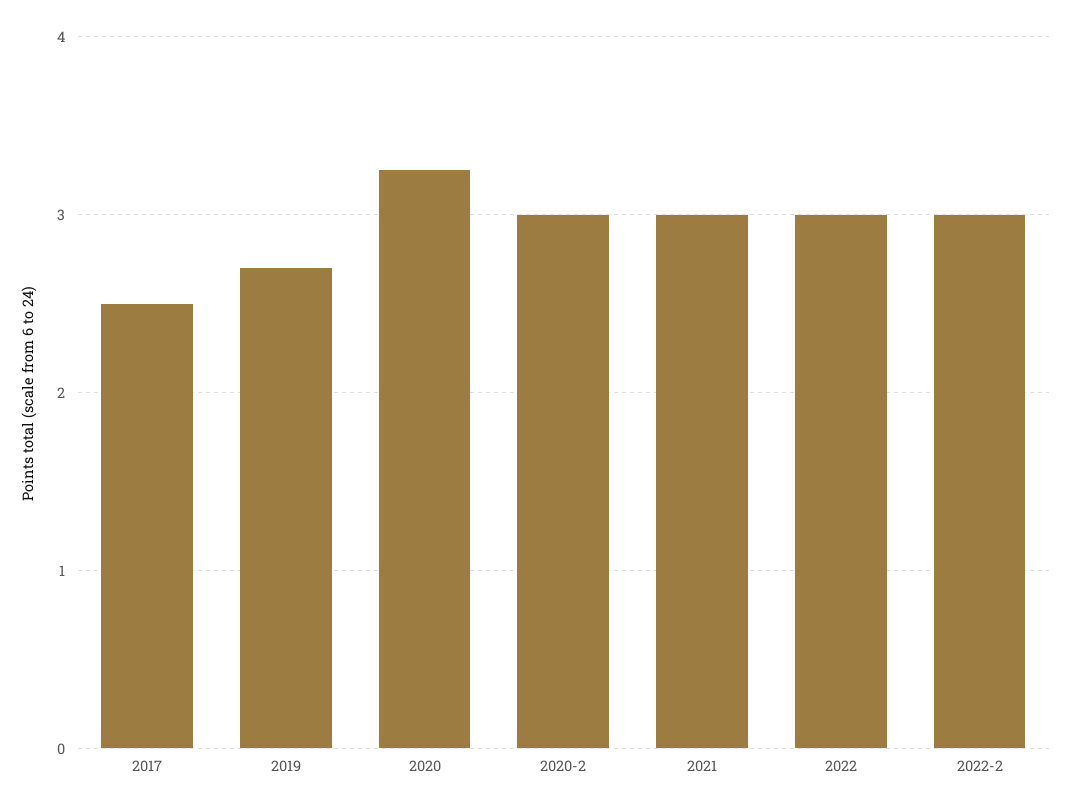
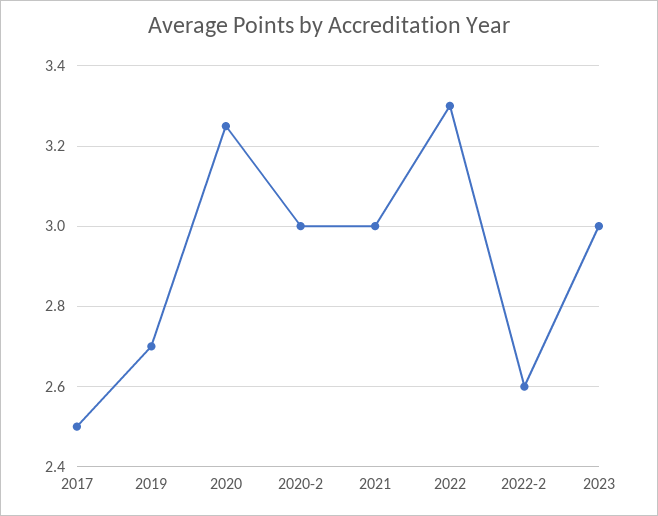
2022: 3 -> 3.3
2022-2: 3 -> 2.6
2023: none -> 3

